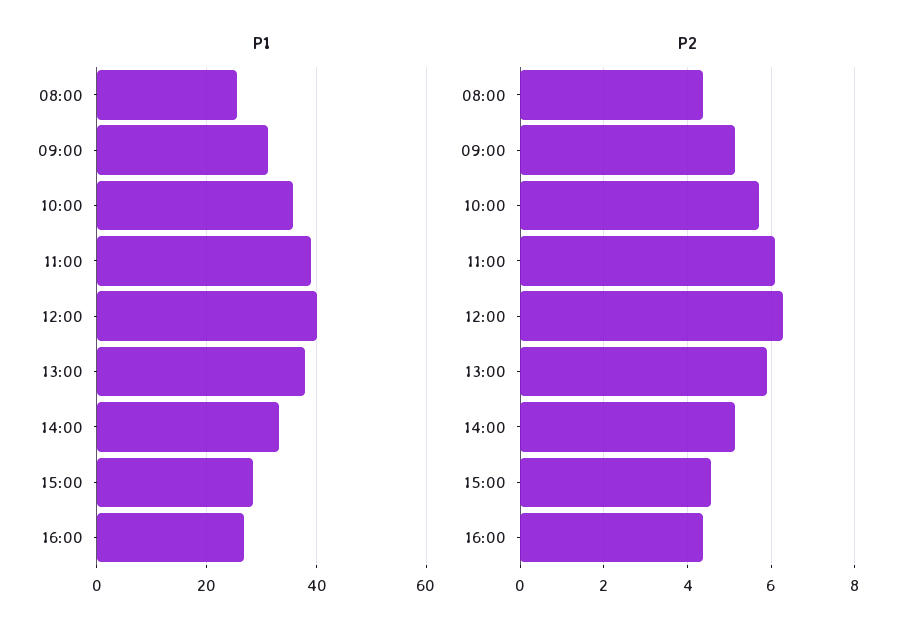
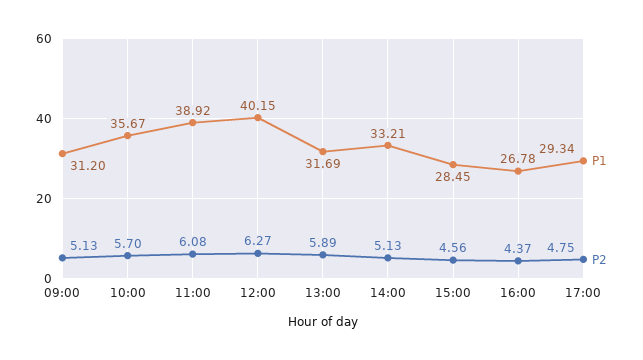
P1, 08:00: 26 -> none
P1, 13:00: 38 -> 31.69
P2, 08:00: 4.4 -> none
P1, 17:00: none -> 29.34
P2, 17:00: none -> 4.75

